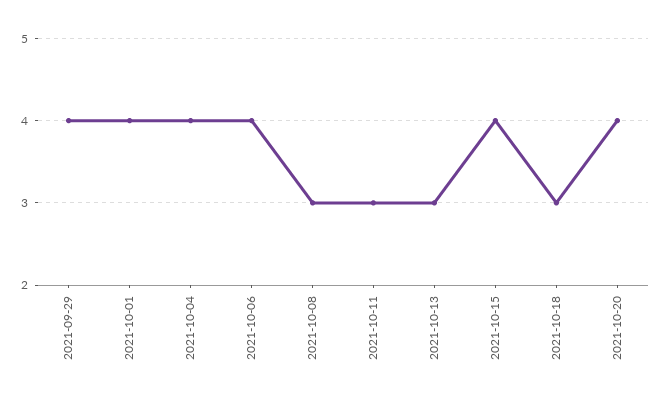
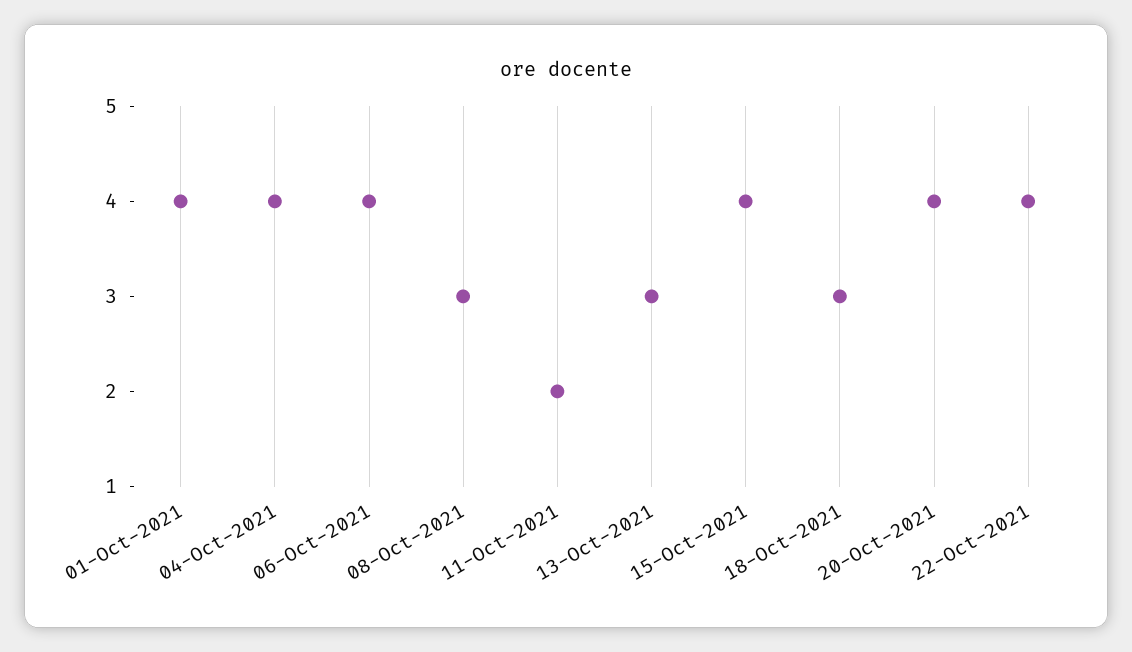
2021-09-29: 4 -> none
2021-10-11: 3 -> 2
22-Oct-2021: none -> 4

